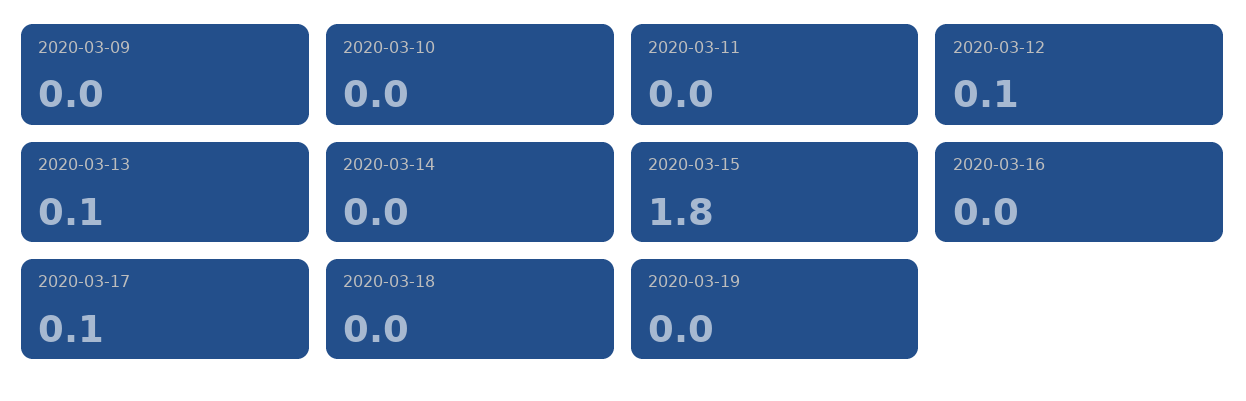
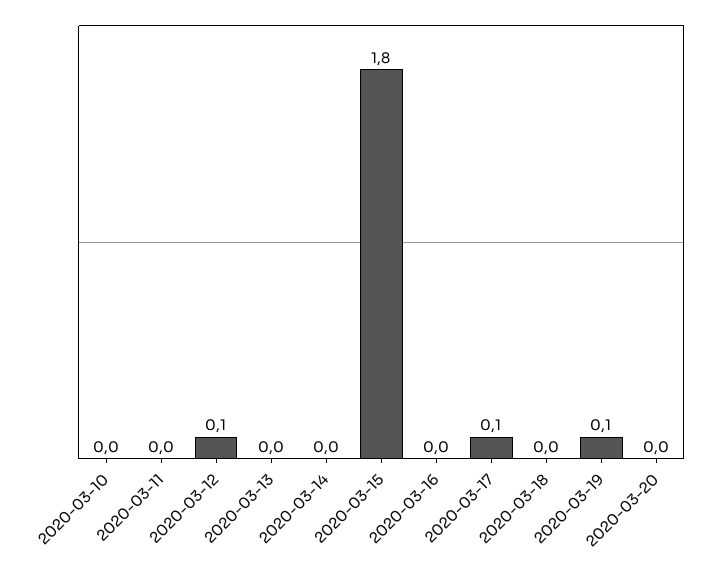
2020-03-09: 0 -> none
2020-03-13: 0.1 -> 0
2020-03-19: 0 -> 0.1
2020-03-20: none -> 0

